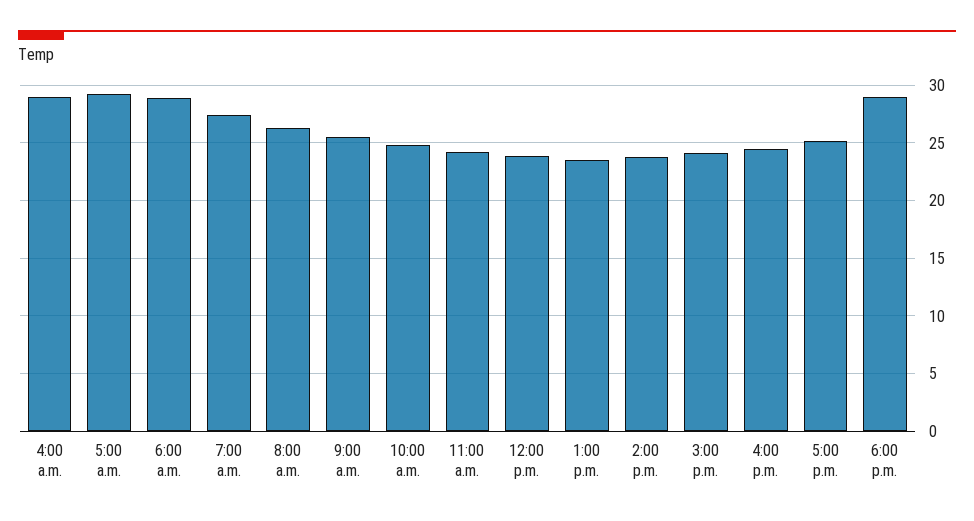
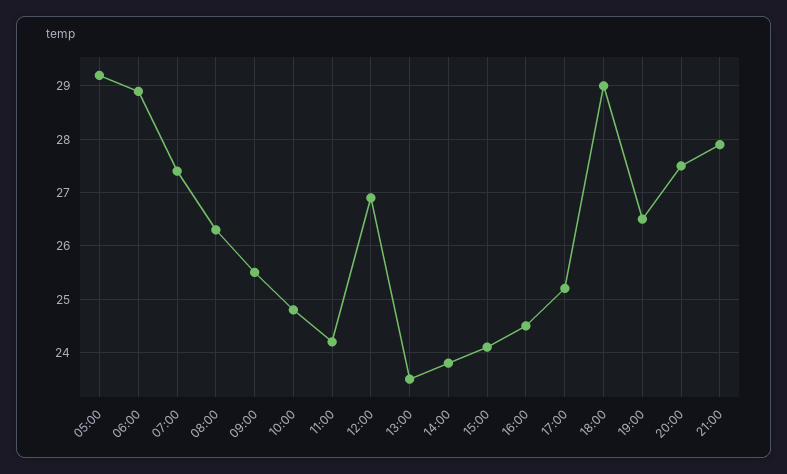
4:00 a.m.: 29 -> none
12:00 p.m.: 24 -> 27
19:00: none -> 26.5
20:00: none -> 27.5
21:00: none -> 28

